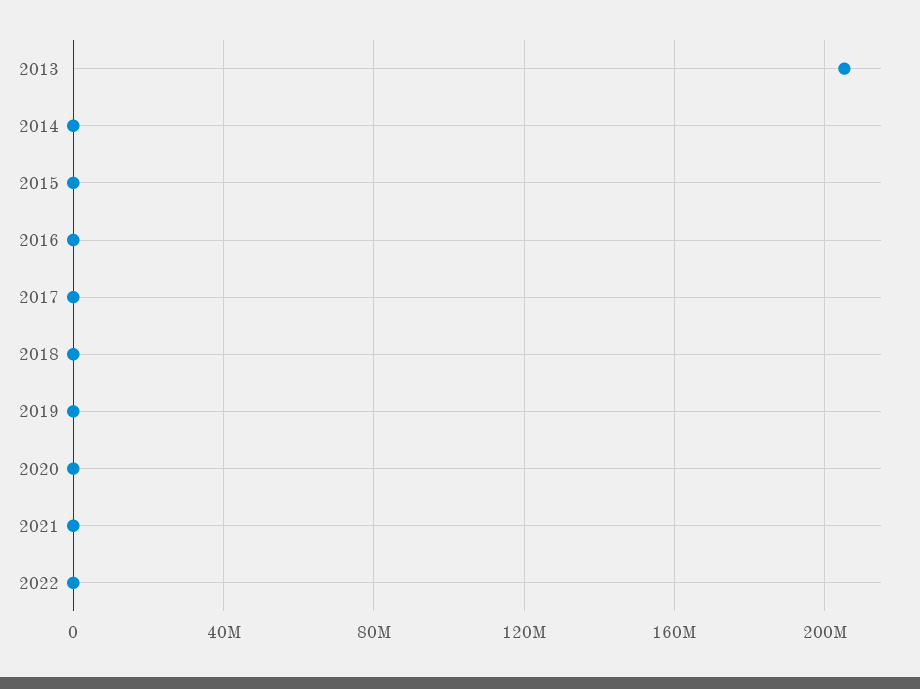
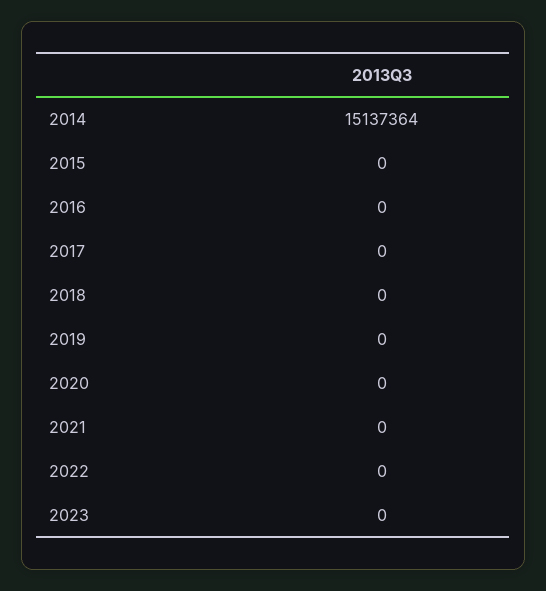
2013: 205000000 -> none
2014: 0 -> 15137364
2023: none -> 0

